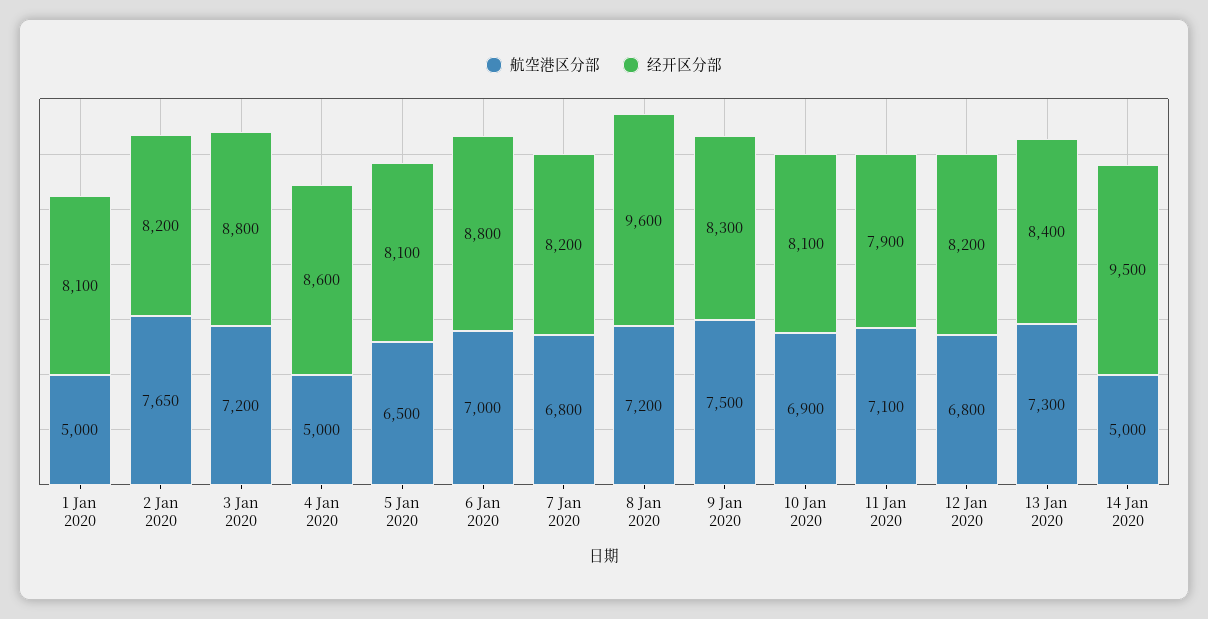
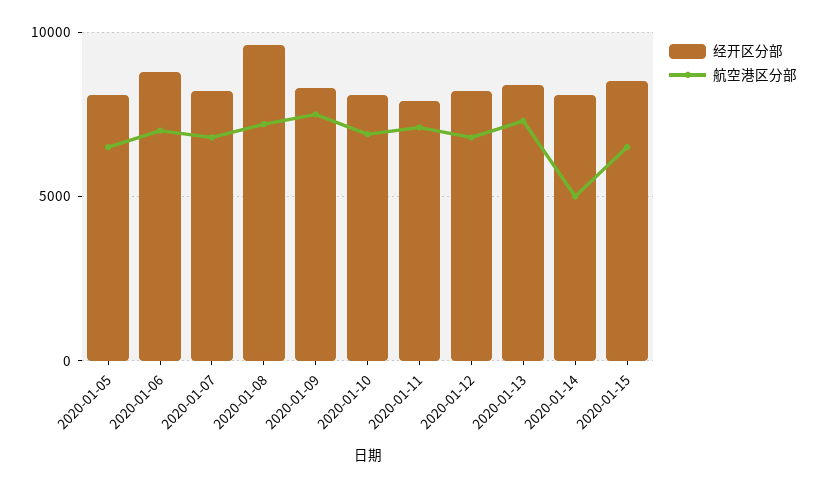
航空港区分部, 1 Jan 2020: 5000 -> none
经开区分部, 1 Jan 2020: 8100 -> none
航空港区分部, 2 Jan 2020: 7650 -> none
经开区分部, 2 Jan 2020: 8200 -> none
航空港区分部, 3 Jan 2020: 7200 -> none
经开区分部, 3 Jan 2020: 8800 -> none
航空港区分部, 4 Jan 2020: 5000 -> none
经开区分部, 4 Jan 2020: 8600 -> none
经开区分部, 14 Jan 2020: 9500 -> 8000
经开区分部, 2020-01-15: none -> 8500
航空港区分部, 2020-01-15: none -> 6500

